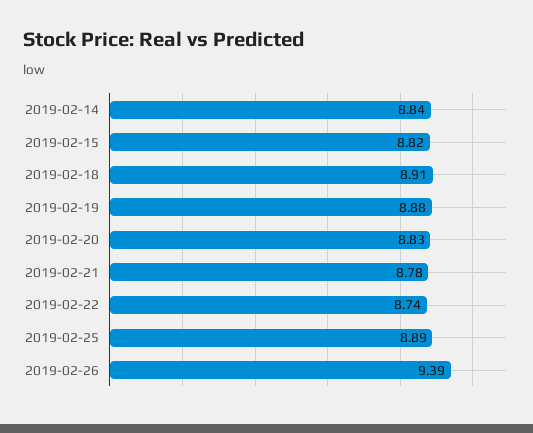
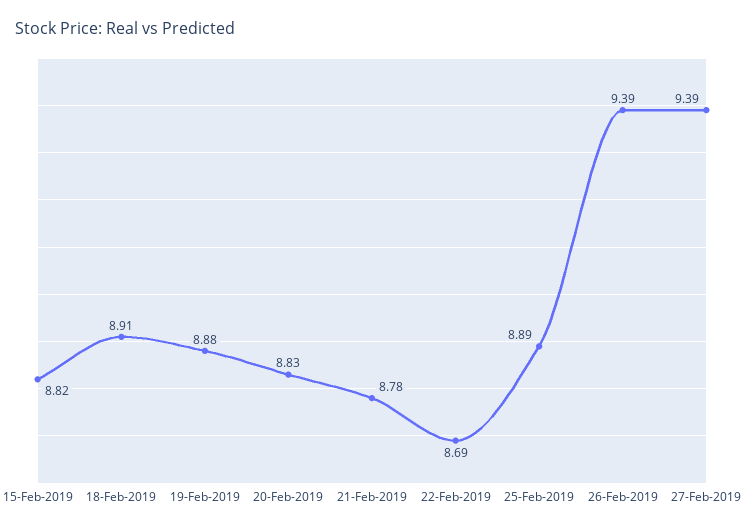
2019-02-14: 8.84 -> none
2019-02-22: 8.74 -> 8.69
27-Feb-2019: none -> 9.39

